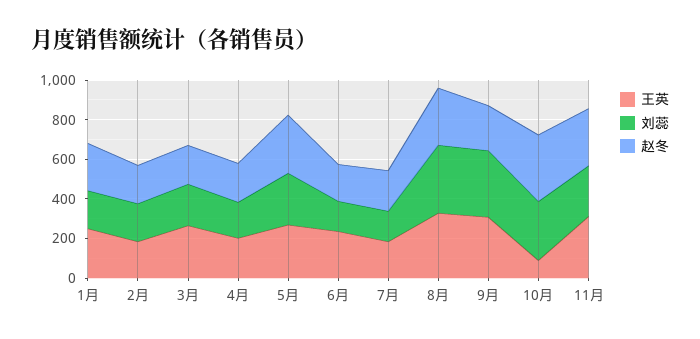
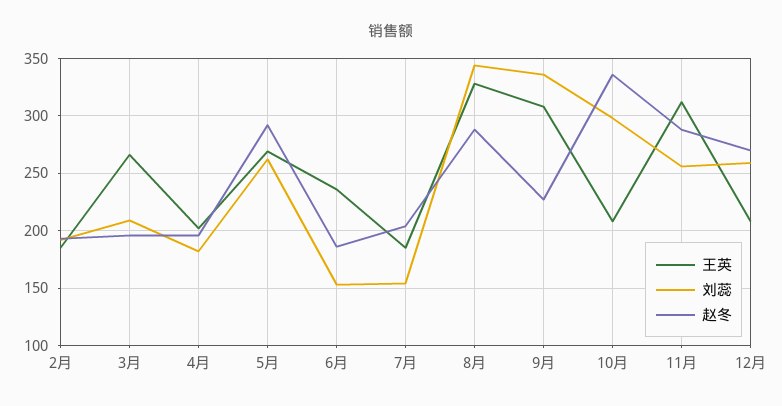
王英, 1月: 250 -> none
刘蕊, 1月: 200 -> none
赵冬, 1月: 250 -> none
王英, 10月: 100 -> 210
王英, 12月: none -> 210
刘蕊, 12月: none -> 260
赵冬, 12月: none -> 270

